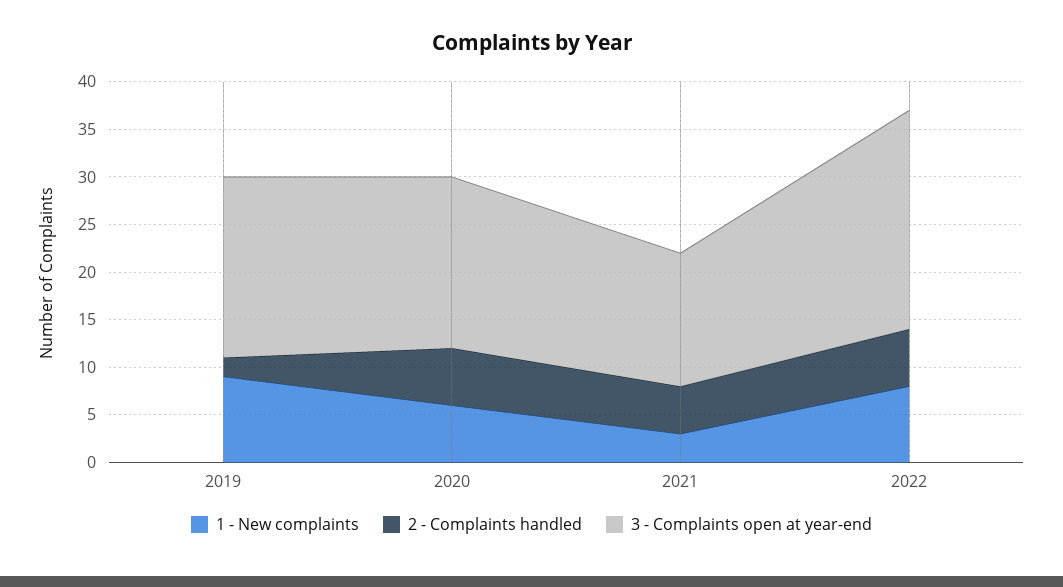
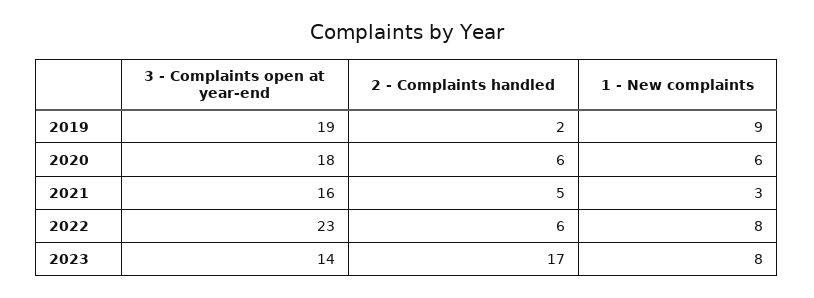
3 - Complaints open at year-end, 2021: 14 -> 16
3 - Complaints open at year-end, 2023: none -> 14
2 - Complaints handled, 2023: none -> 17
1 - New complaints, 2023: none -> 8

